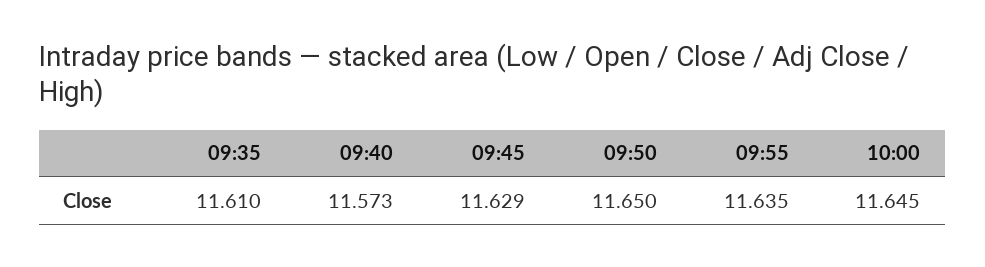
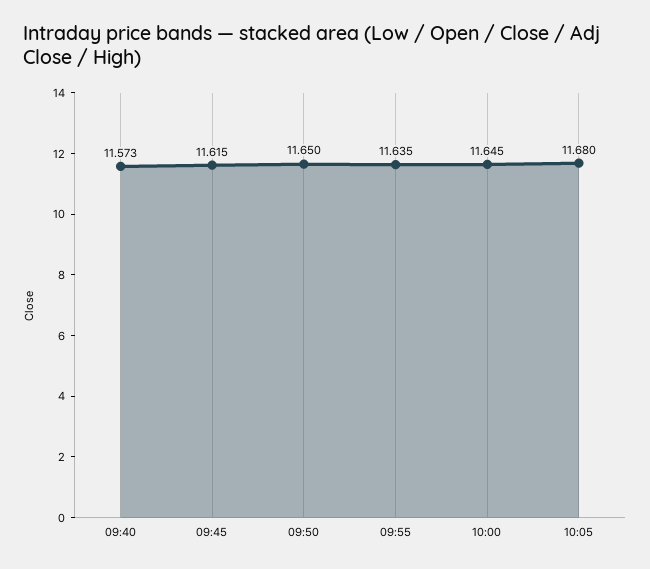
09:35: 11.61 -> none
09:45: 11.629 -> 11.615
10:05: none -> 11.68

